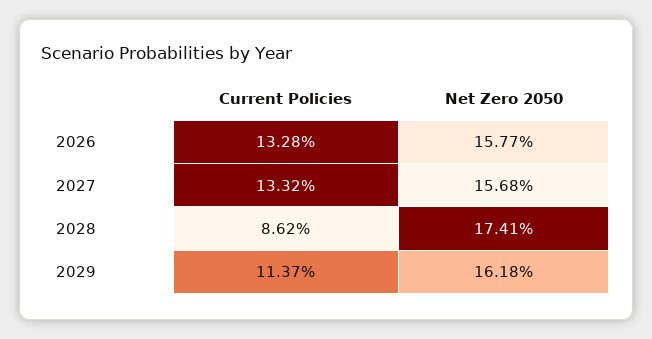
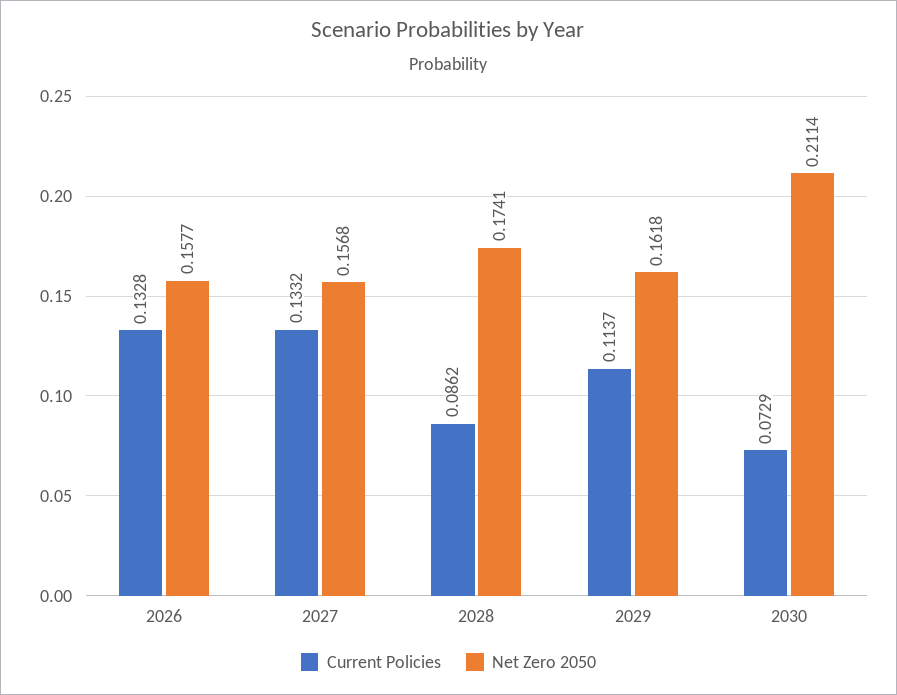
Current Policies, 2030: none -> 0.0729
Net Zero 2050, 2030: none -> 0.2114

